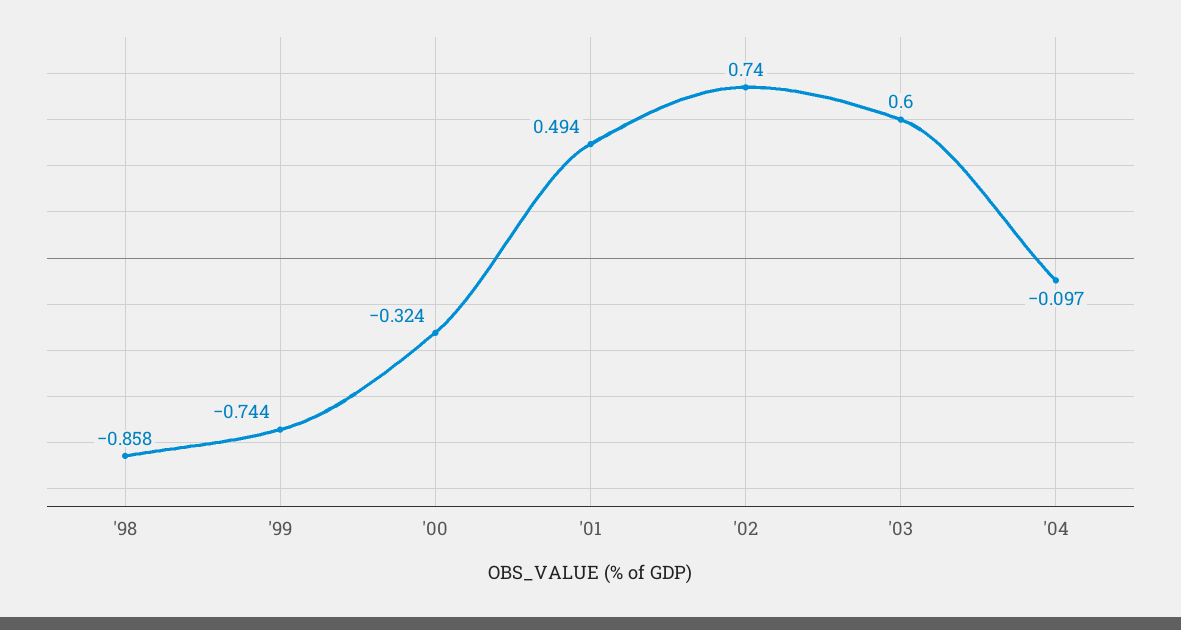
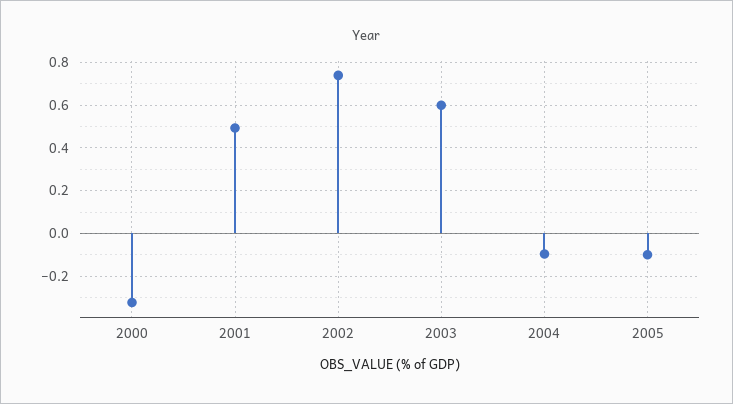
'98: -0.858 -> none
'99: -0.744 -> none
2005: none -> -0.1

